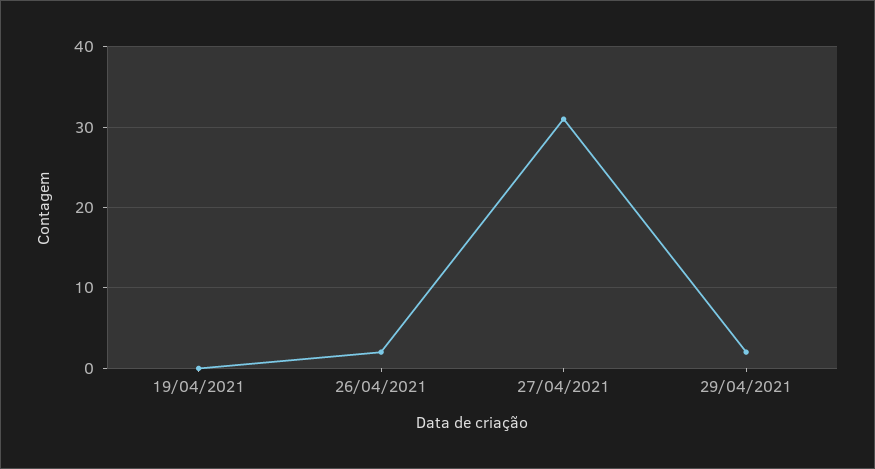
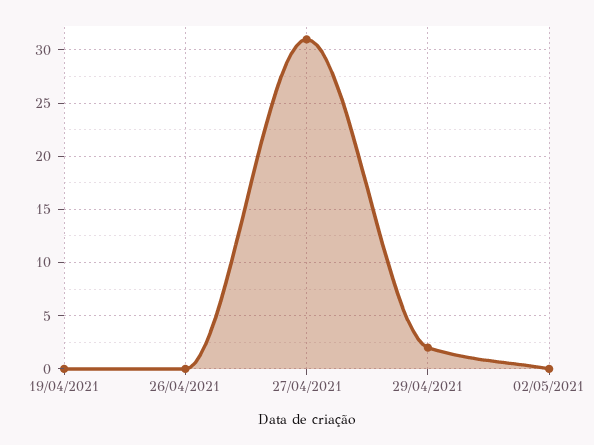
26/04/2021: 2 -> 0
02/05/2021: none -> 0

